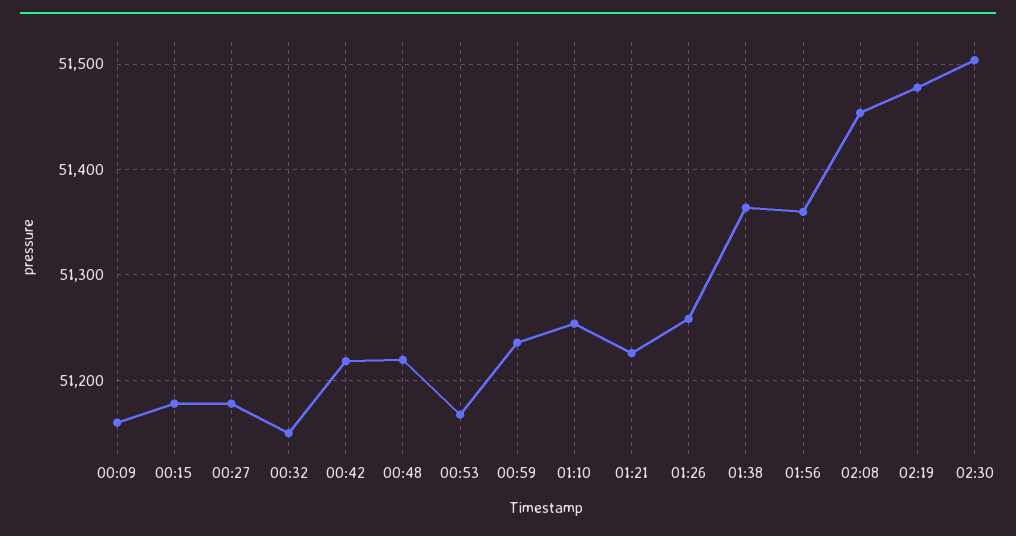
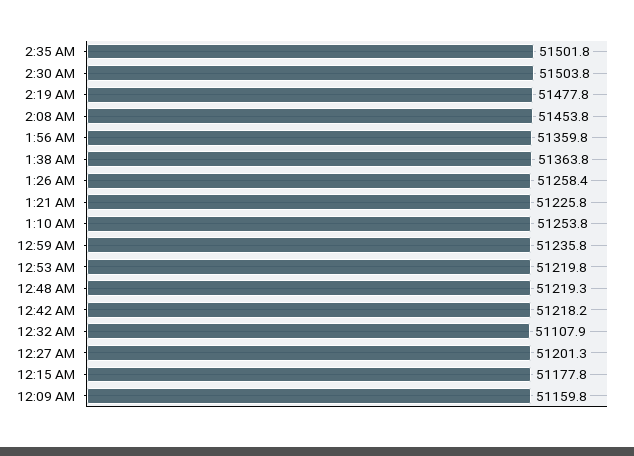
00:27: 51180 -> 51201.3
00:32: 51150 -> 51107.9
00:53: 51170 -> 51219.8
2:35 AM: none -> 51501.8

